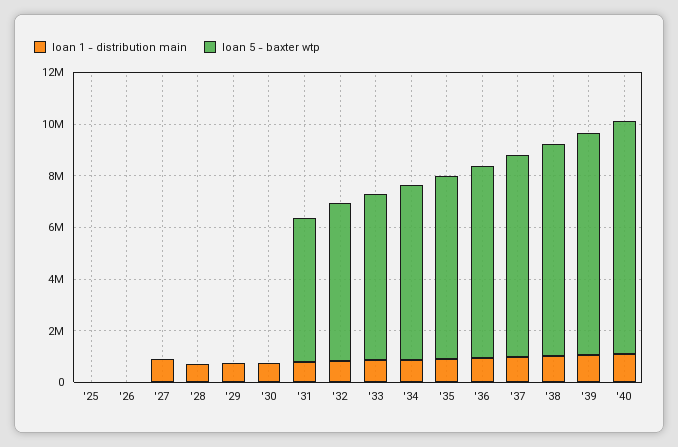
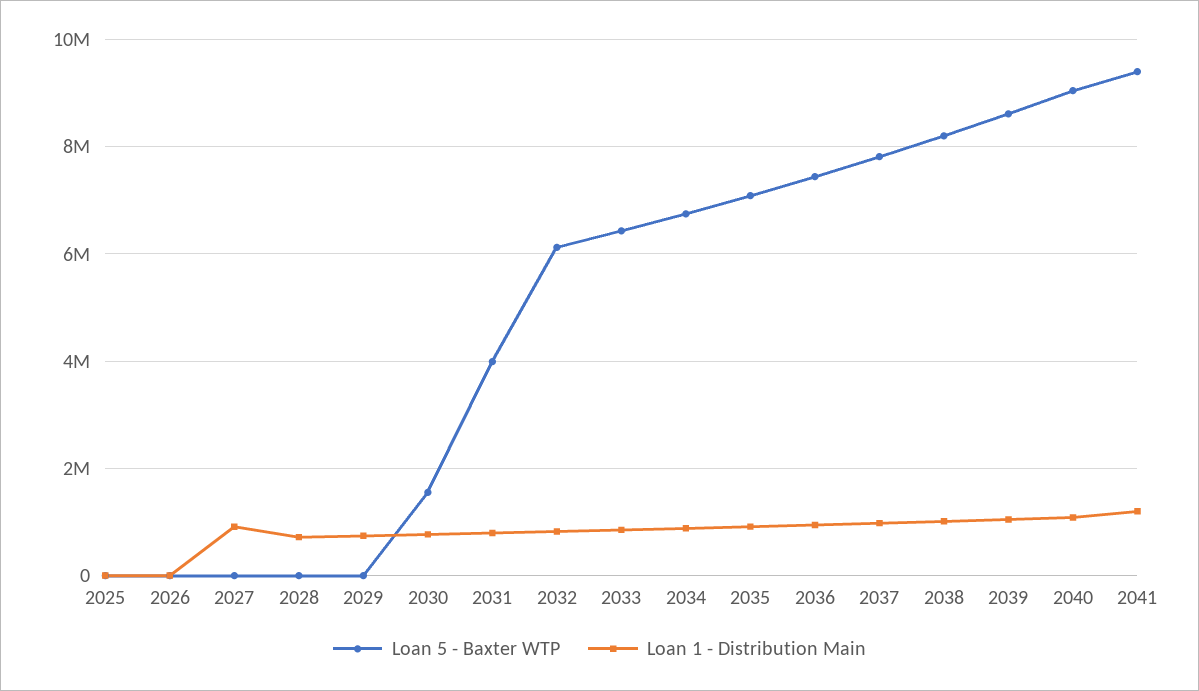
loan 5 - baxter wtp, '30: 0 -> 1600000
loan 5 - baxter wtp, '31: 5500000 -> 4000000
loan 5 - baxter wtp, 2041: none -> 9400000
loan 1 - distribution main, 2041: none -> 1200000

